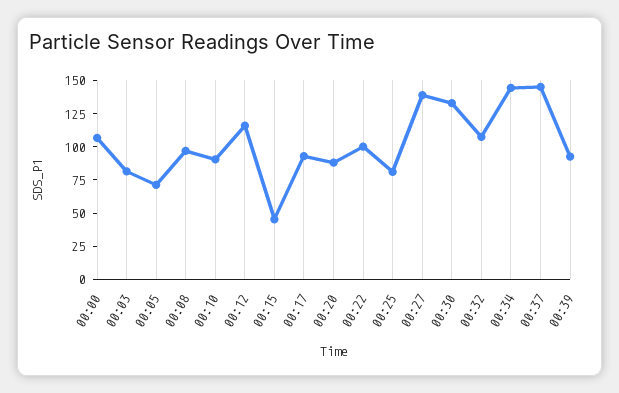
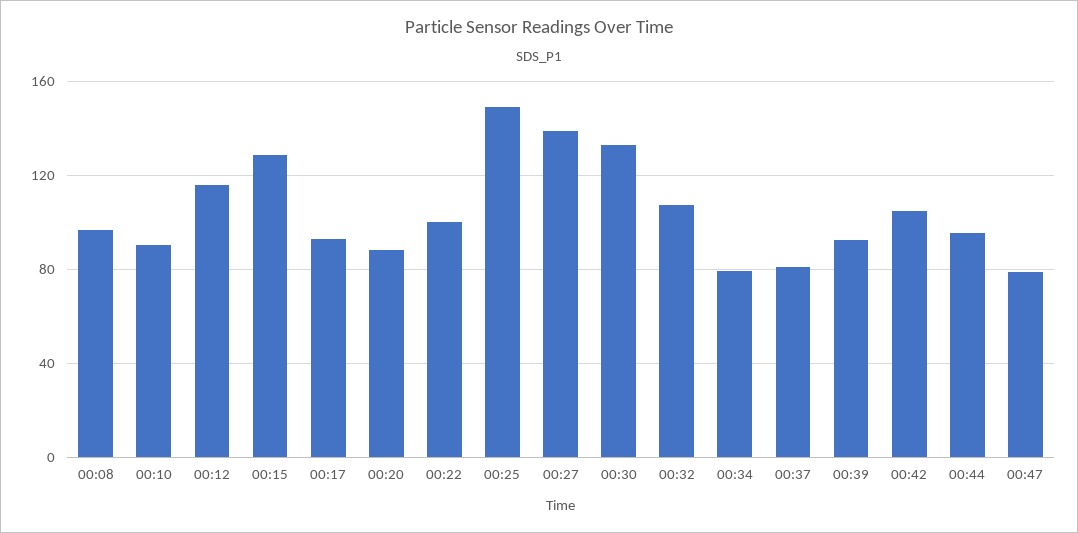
00:00: 100 -> none
00:03: 75 -> none
00:05: 75 -> none
00:15: 50 -> 130
00:25: 75 -> 150
00:34: 150 -> 80
00:37: 150 -> 80
00:42: none -> 105
00:44: none -> 95
00:47: none -> 80

